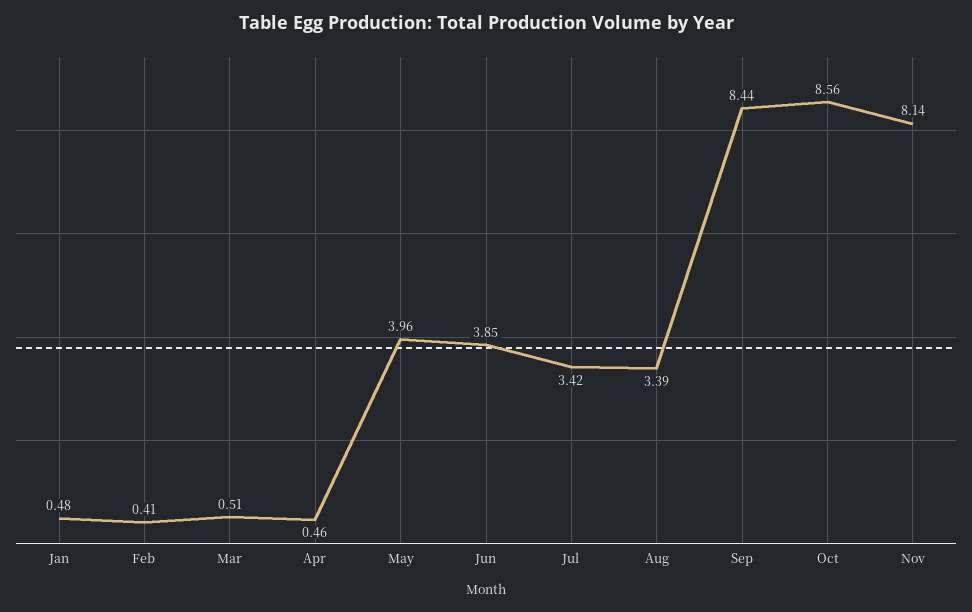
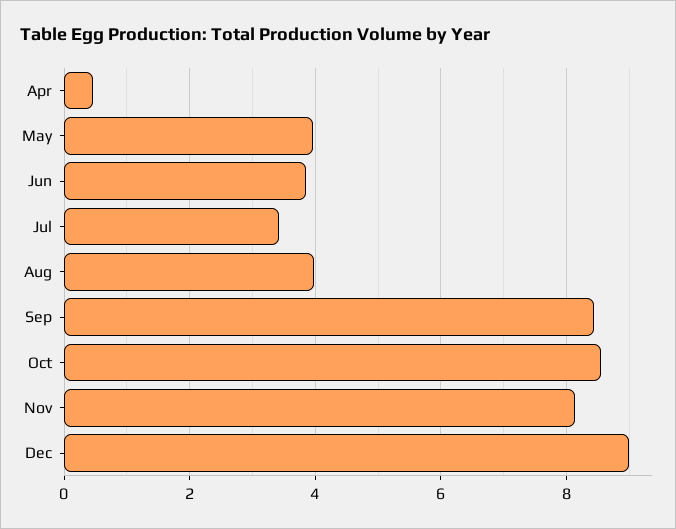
Jan: 0.48 -> none
Feb: 0.41 -> none
Mar: 0.51 -> none
Aug: 3.39 -> 4
Dec: none -> 9

